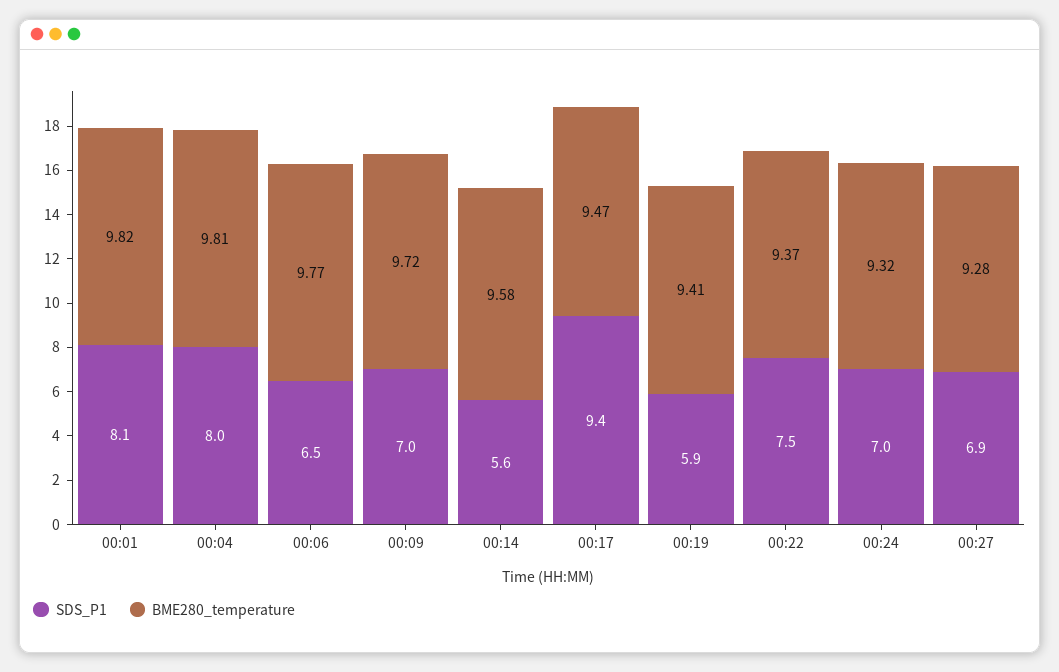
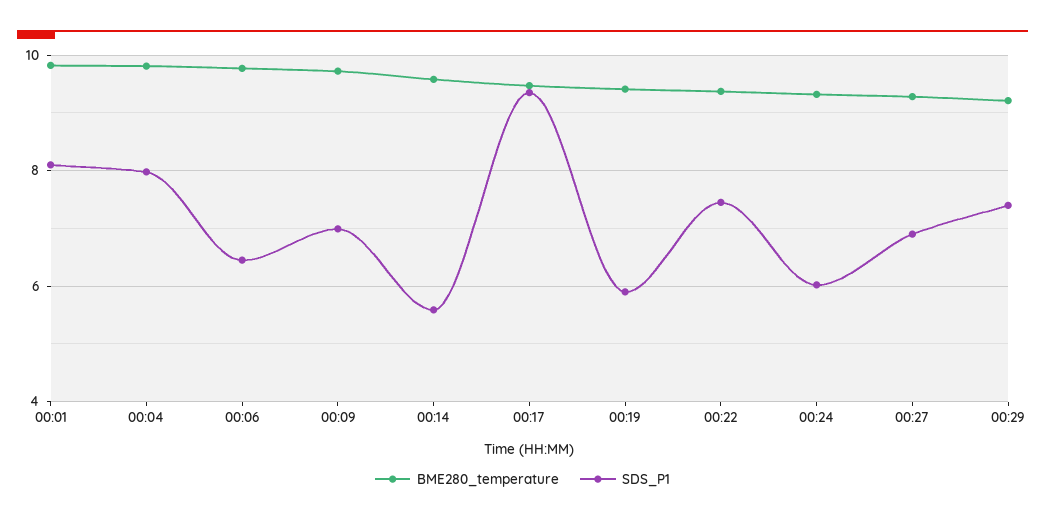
SDS_P1, 00:24: 7 -> 6
BME280_temperature, 00:29: none -> 9.2
SDS_P1, 00:29: none -> 7.4

